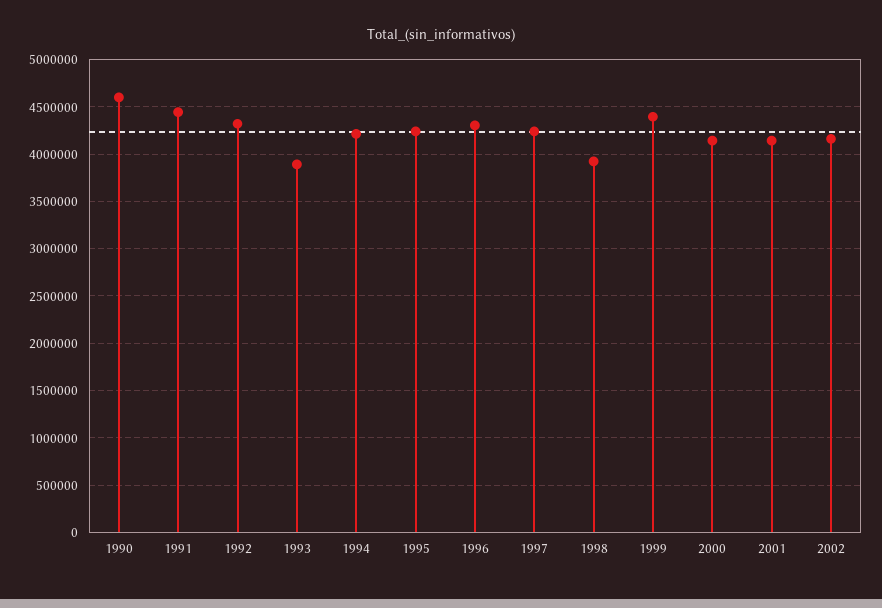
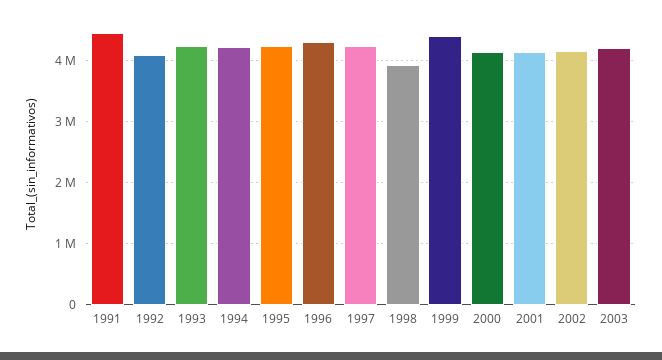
1990: 4600000 -> none
1992: 4300000 -> 4100000
1993: 3900000 -> 4200000
2003: none -> 4200000

